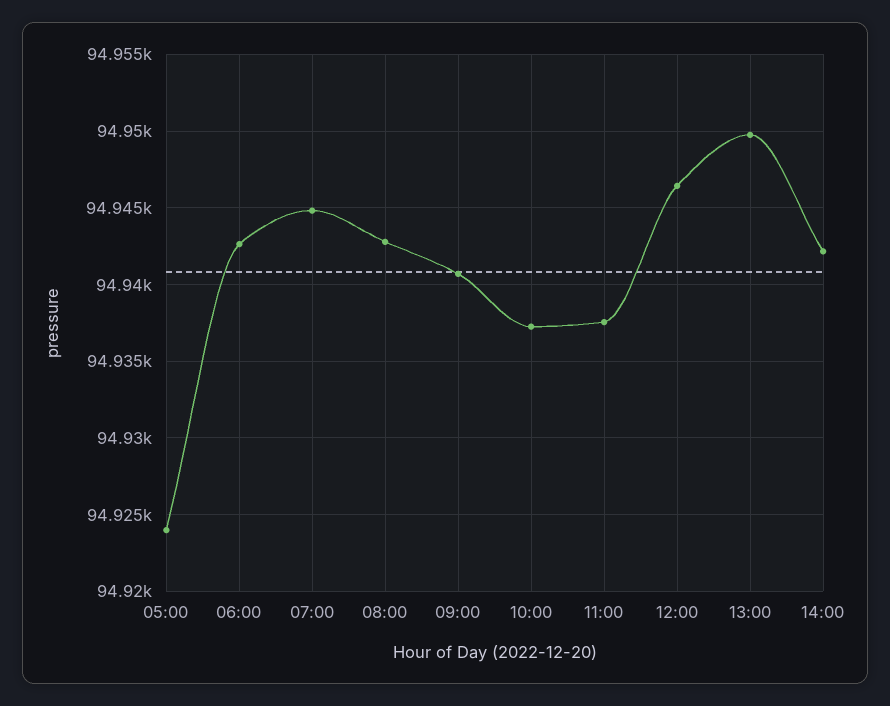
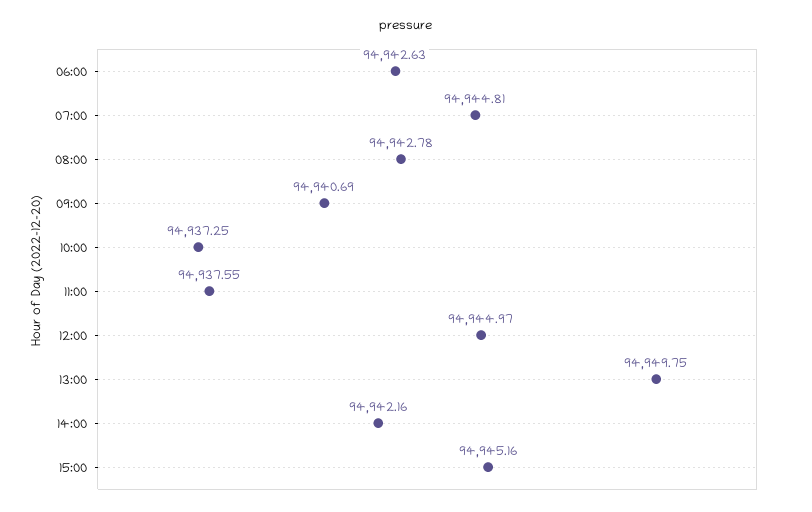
05:00: 94924 -> none
12:00: 94946.5 -> 94944.97
15:00: none -> 94945.16

